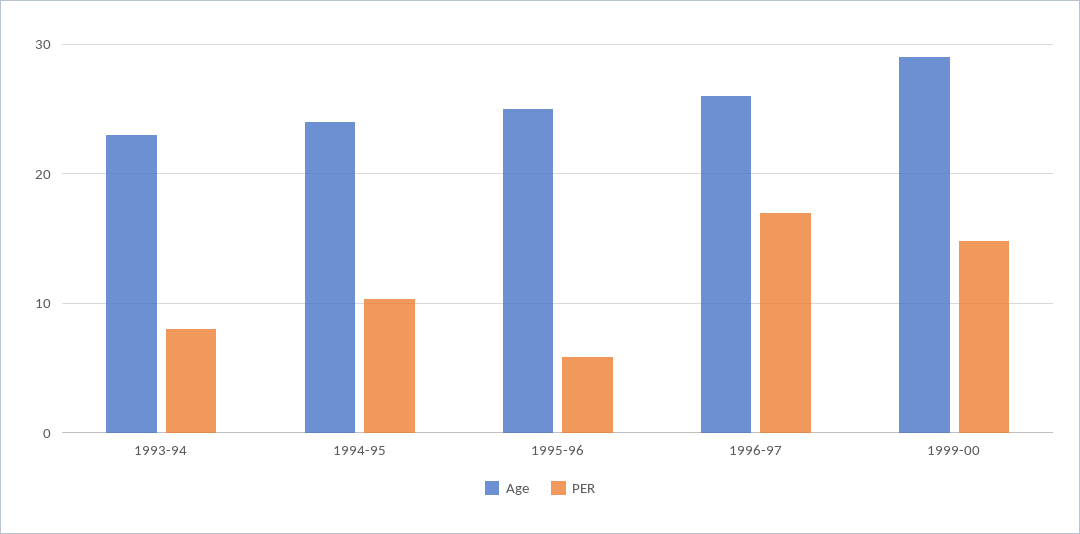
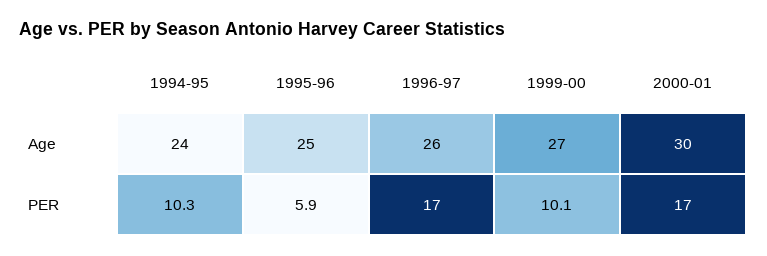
Age, 1993-94: 23 -> none
PER, 1993-94: 8 -> none
Age, 1999-00: 29 -> 27
PER, 1999-00: 15 -> 10.1
Age, 2000-01: none -> 30
PER, 2000-01: none -> 17

